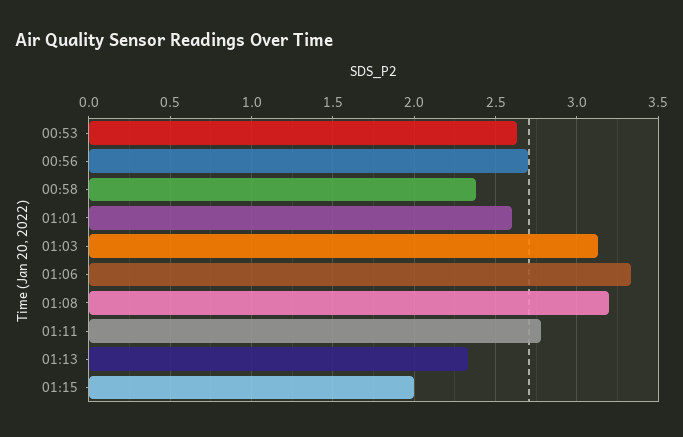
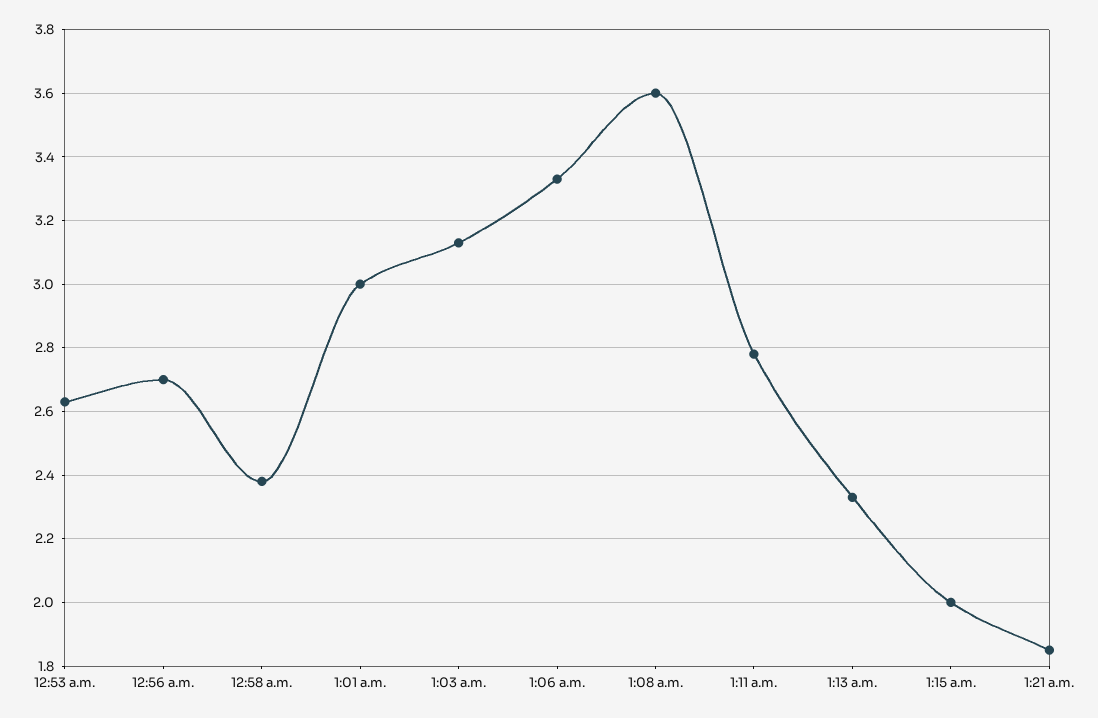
01:01: 2.6 -> 3
01:08: 3.2 -> 3.6
1:21 a.m.: none -> 1.85

